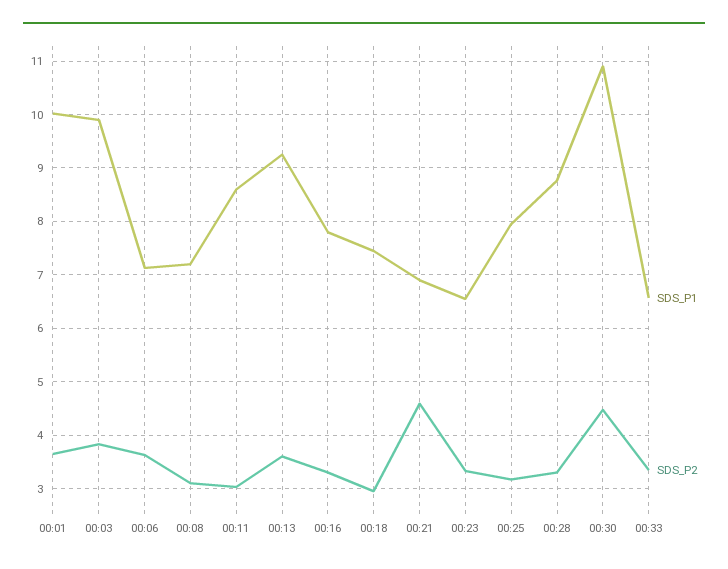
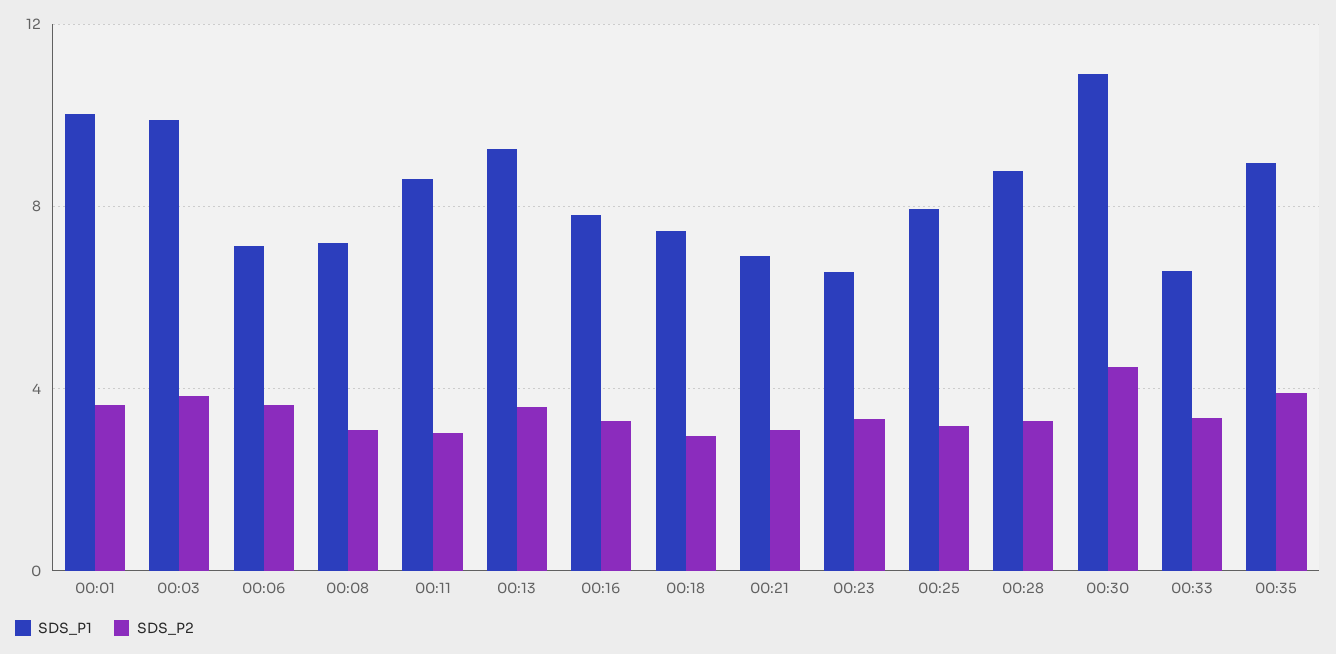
SDS_P2, 00:21: 4.6 -> 3
SDS_P1, 00:35: none -> 9
SDS_P2, 00:35: none -> 4

